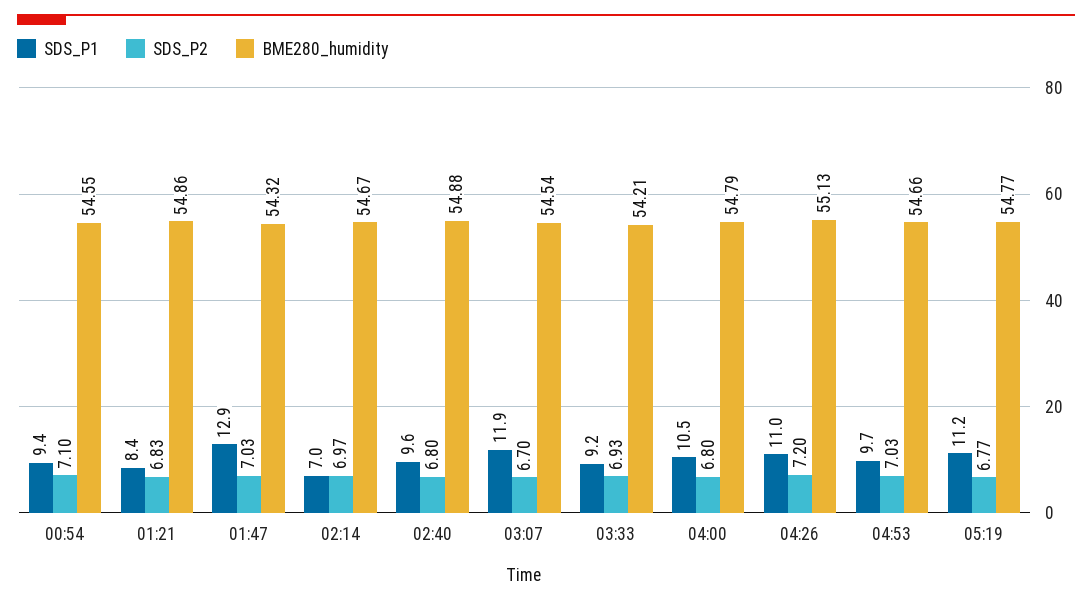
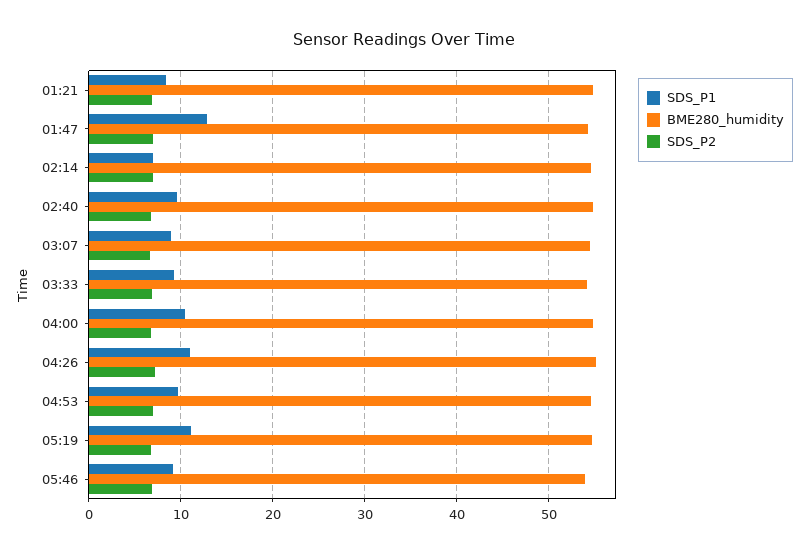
SDS_P1, 00:54: 9.4 -> none
SDS_P2, 00:54: 7.1 -> none
BME280_humidity, 00:54: 54.55 -> none
SDS_P1, 03:07: 11.9 -> 9
SDS_P1, 05:46: none -> 9
BME280_humidity, 05:46: none -> 54
SDS_P2, 05:46: none -> 7

